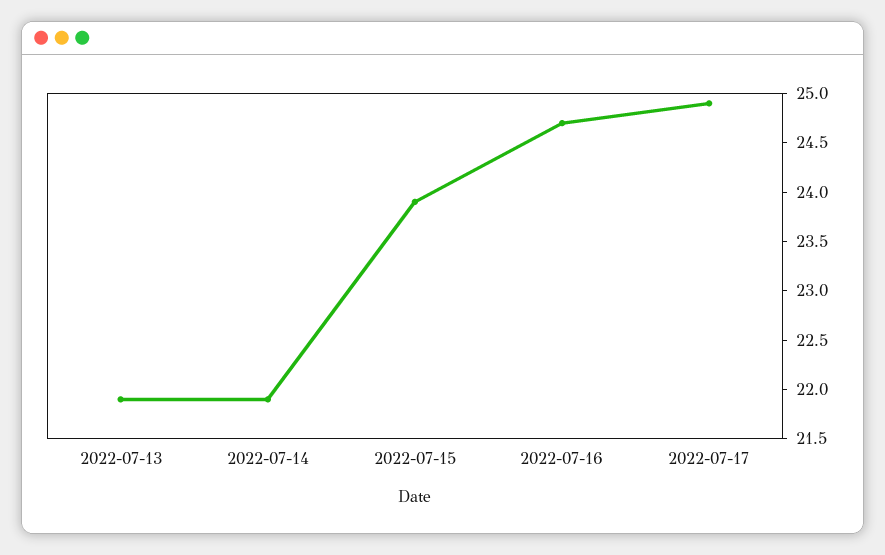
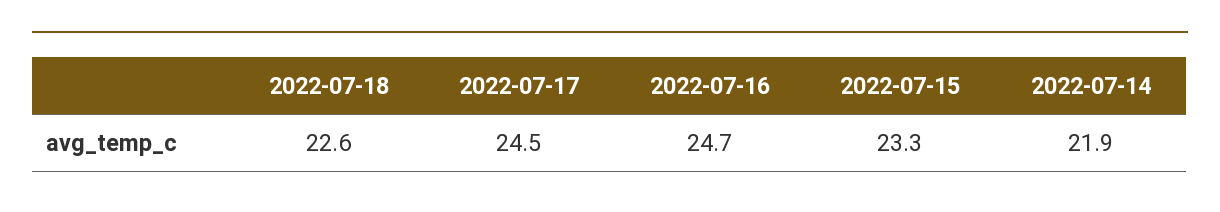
2022-07-13: 21.9 -> none
2022-07-15: 23.9 -> 23.3
2022-07-17: 24.9 -> 24.5
2022-07-18: none -> 22.6

